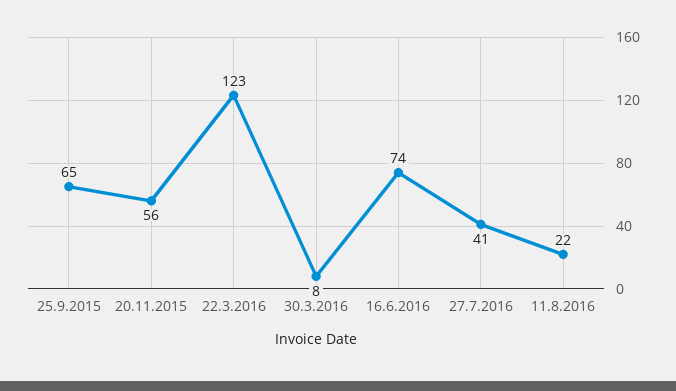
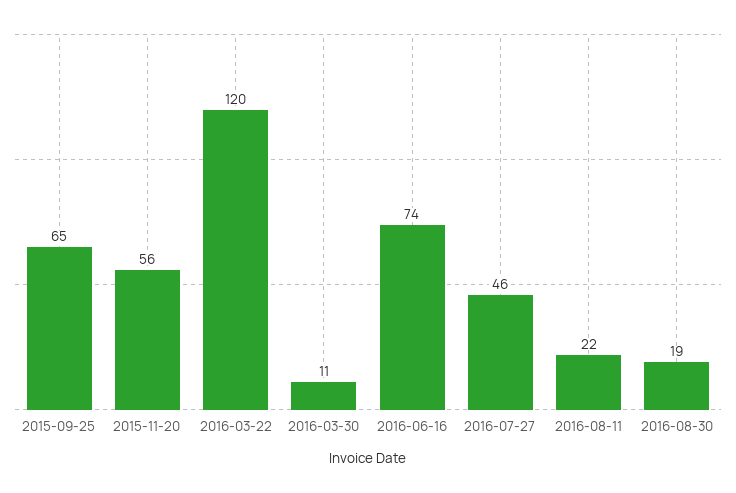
22.3.2016: 123 -> 120
30.3.2016: 8 -> 11
27.7.2016: 41 -> 46
2016-08-30: none -> 19

